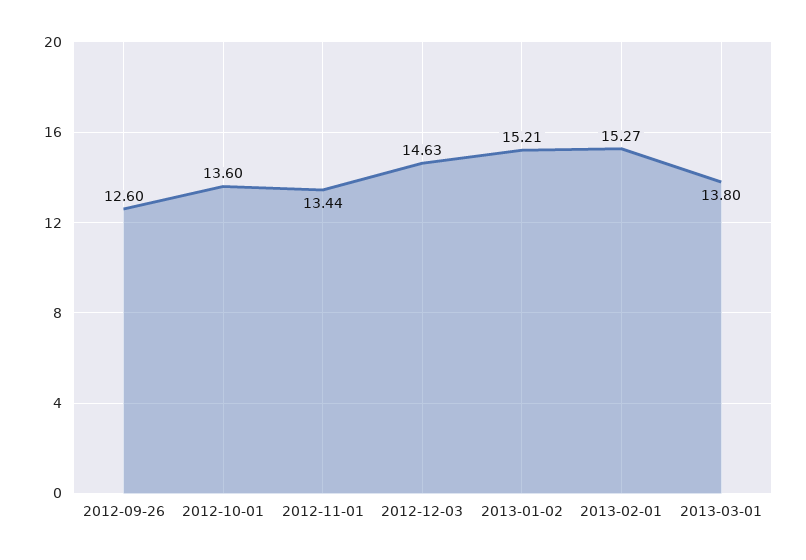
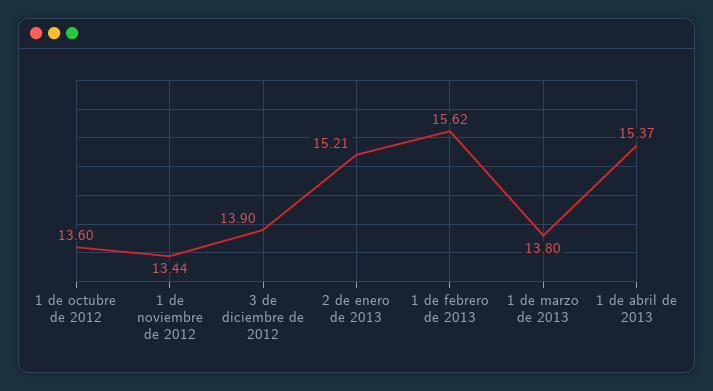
2012-09-26: 12.6 -> none
2012-12-03: 14.63 -> 13.9
2013-02-01: 15.27 -> 15.62
1 de abril de 2013: none -> 15.37

